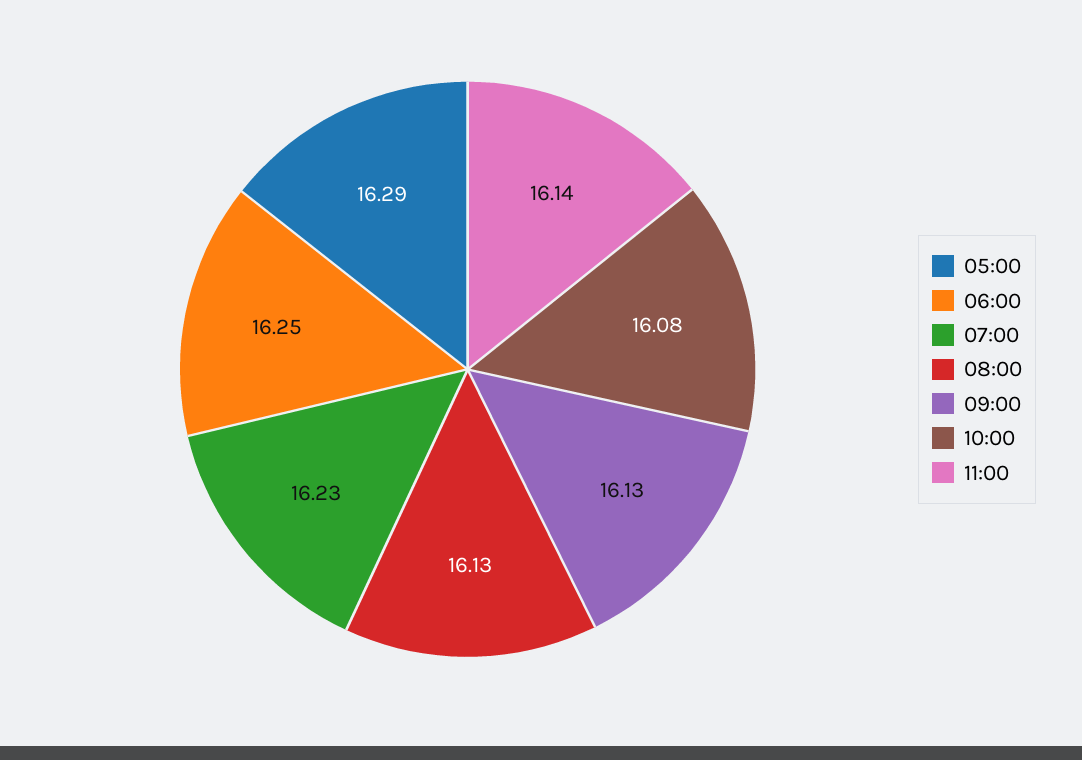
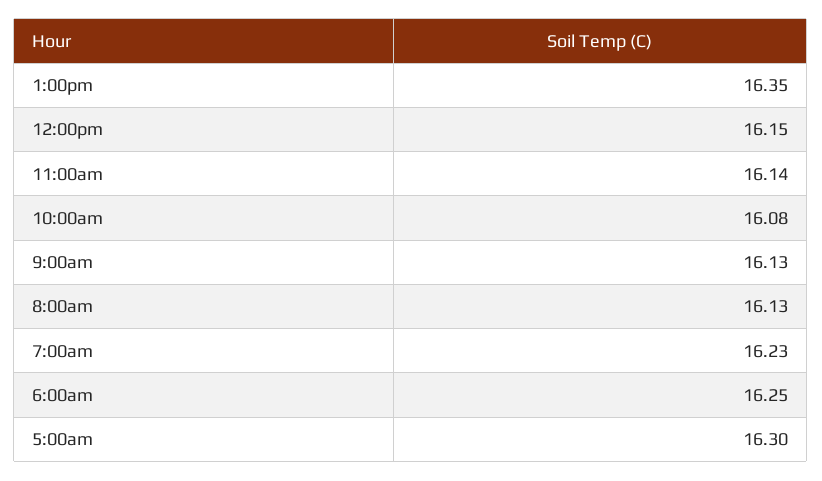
05:00: 16.29 -> 16.3
1:00pm: none -> 16.35
12:00pm: none -> 16.15

